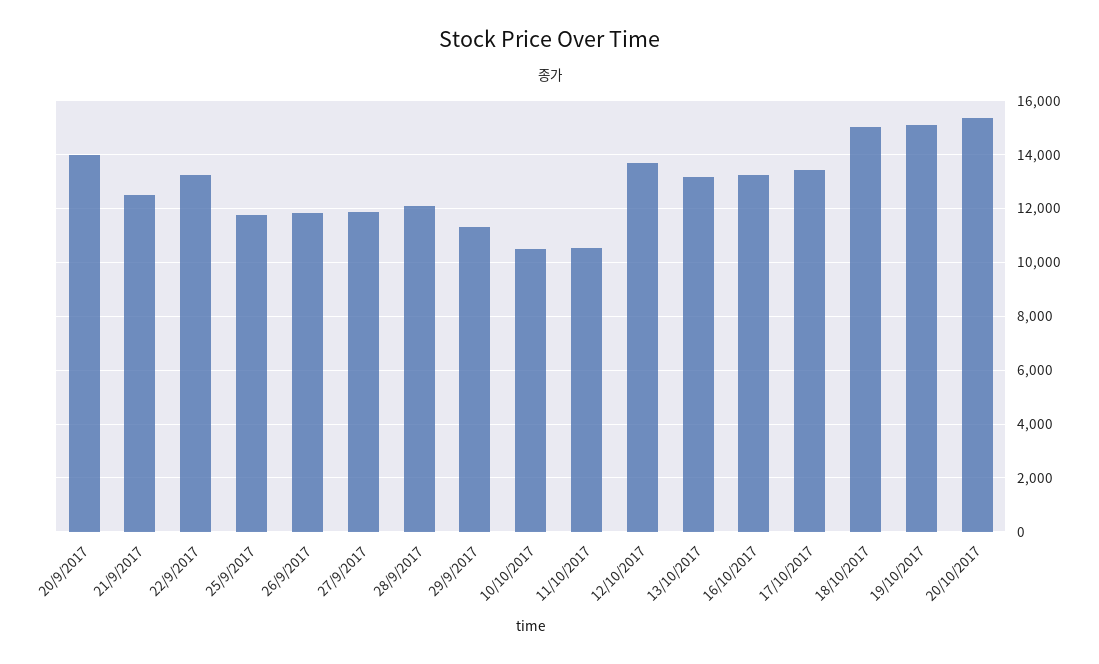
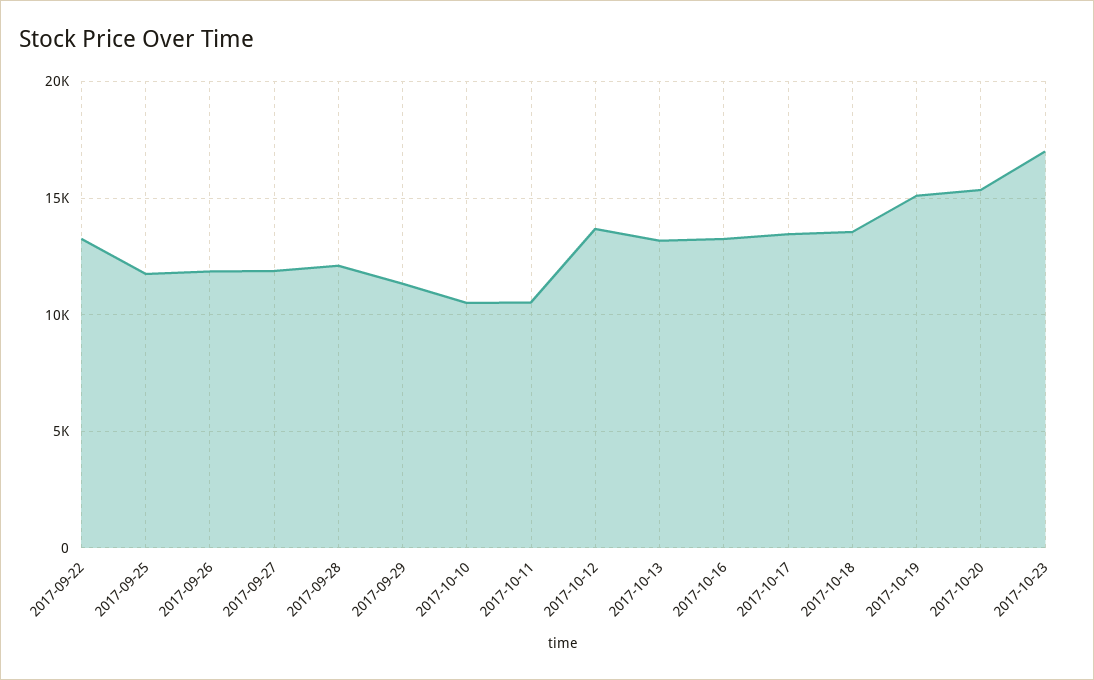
20/9/2017: 14000 -> none
21/9/2017: 12500 -> none
18/10/2017: 15000 -> 13500
2017-10-23: none -> 17000

